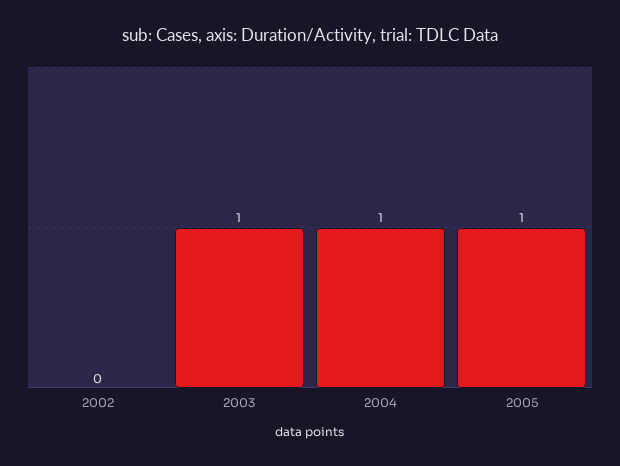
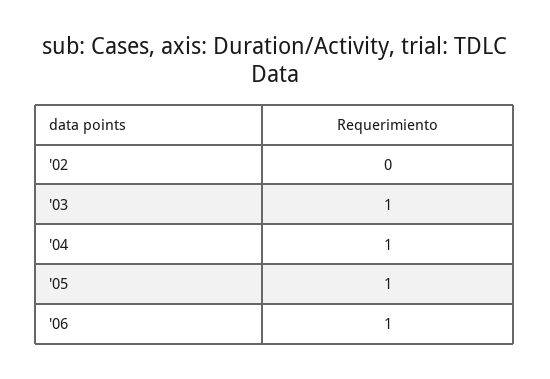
'06: none -> 1

